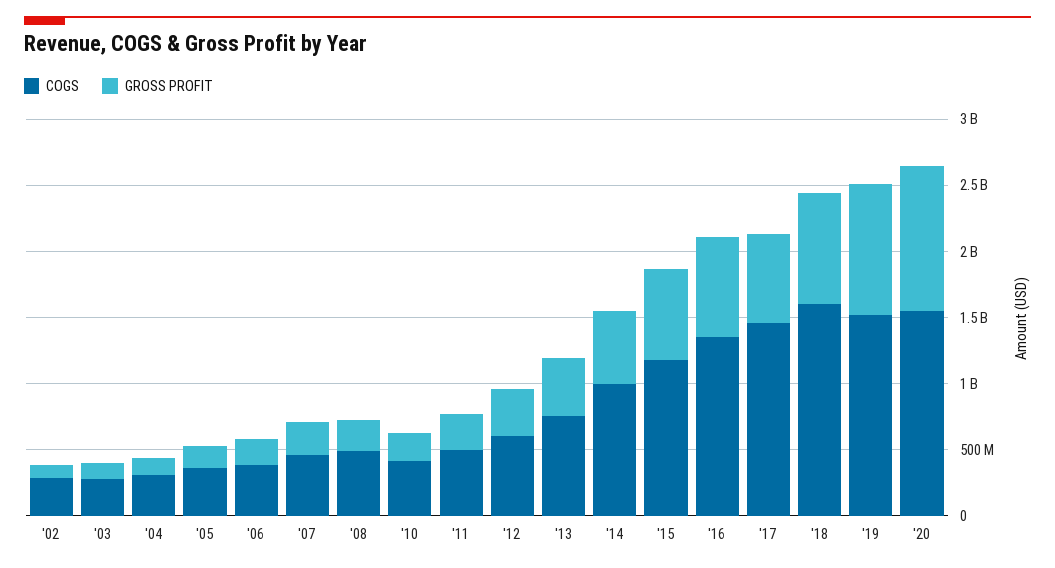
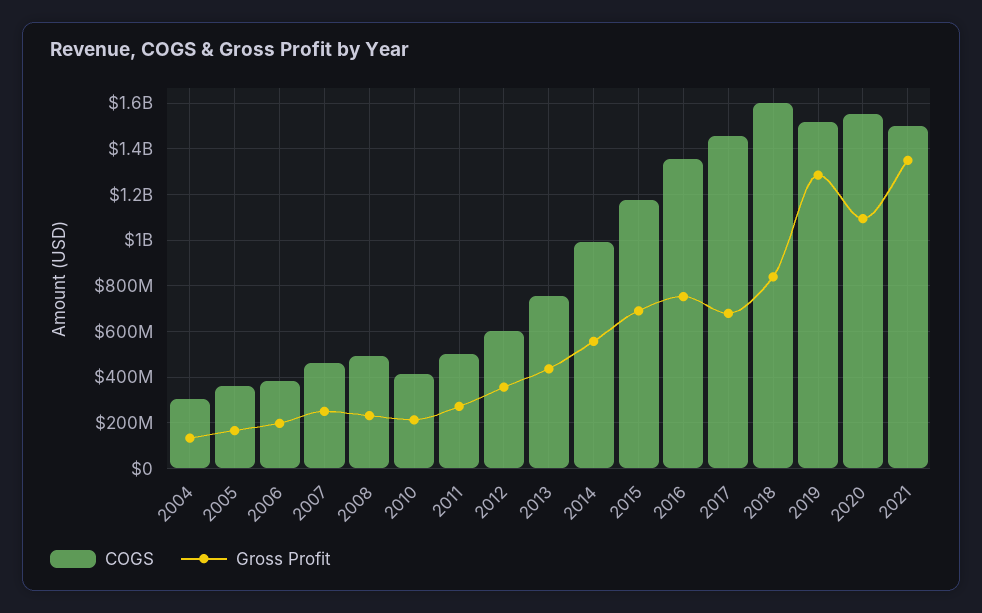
COGS, '02: 300000000 -> none
GROSS PROFIT, '02: 100000000 -> none
COGS, '03: 300000000 -> none
GROSS PROFIT, '03: 100000000 -> none
GROSS PROFIT, '19: 1000000000 -> 1300000000
COGS, 2021: none -> 1500000000
GROSS PROFIT, 2021: none -> 1350000000

